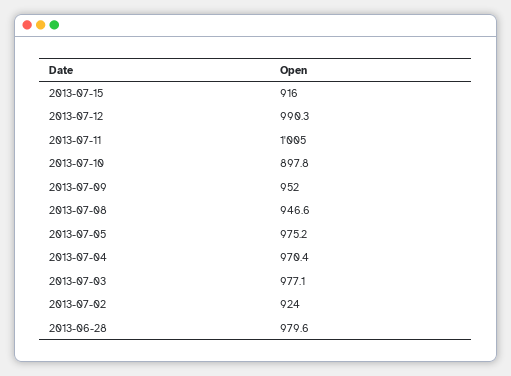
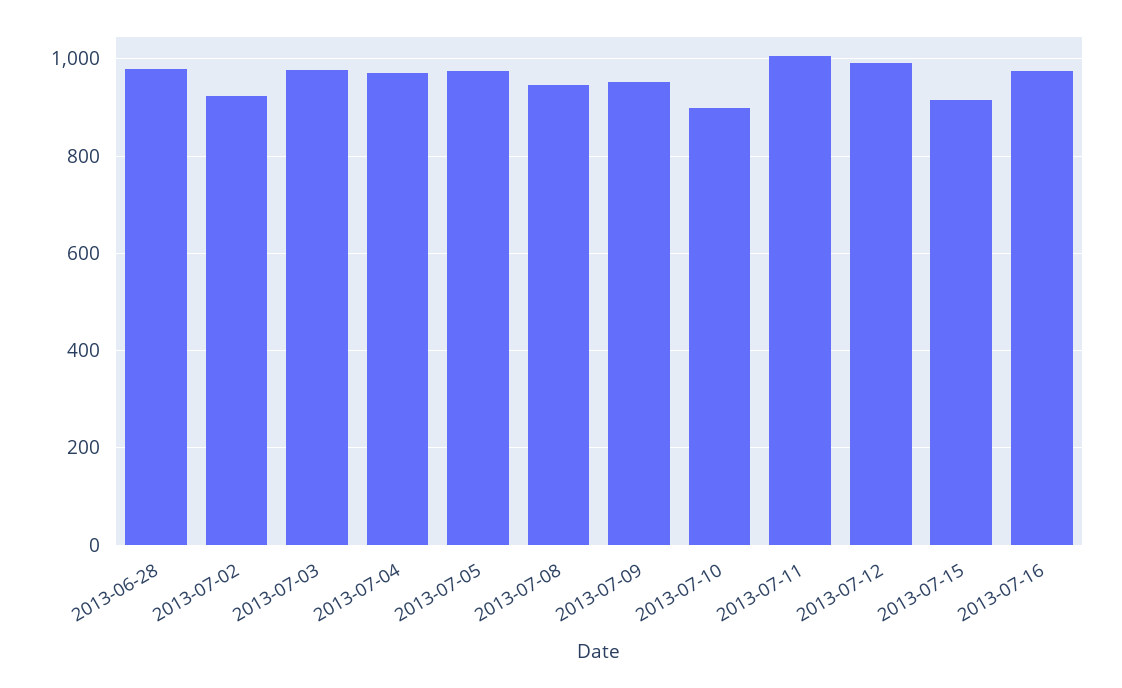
2013-07-16: none -> 980

